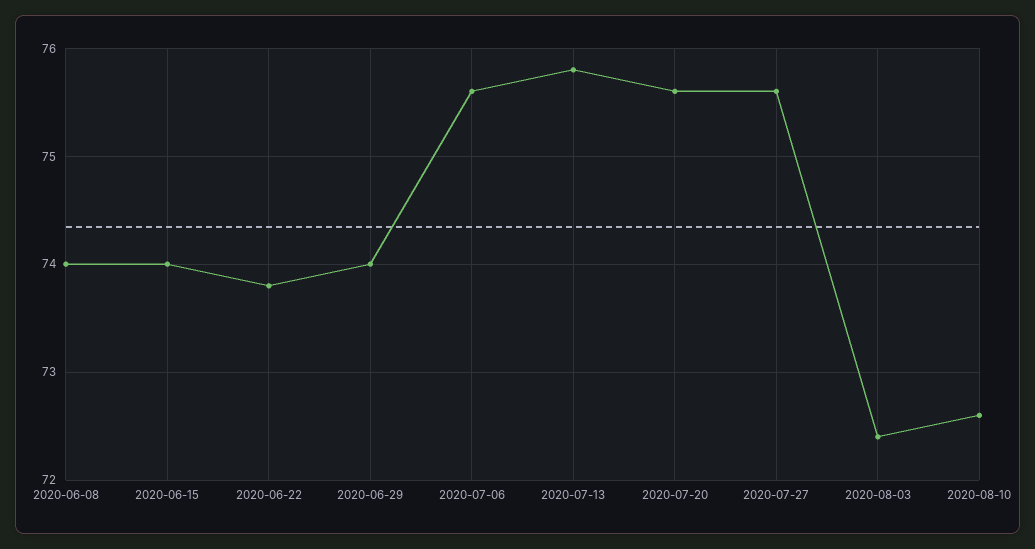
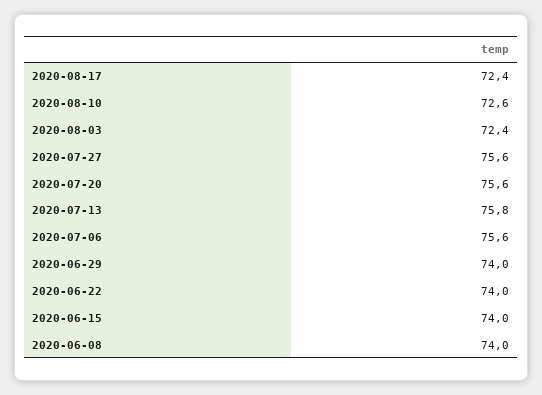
2020-06-22: 73.8 -> 74
2020-08-17: none -> 72.4

